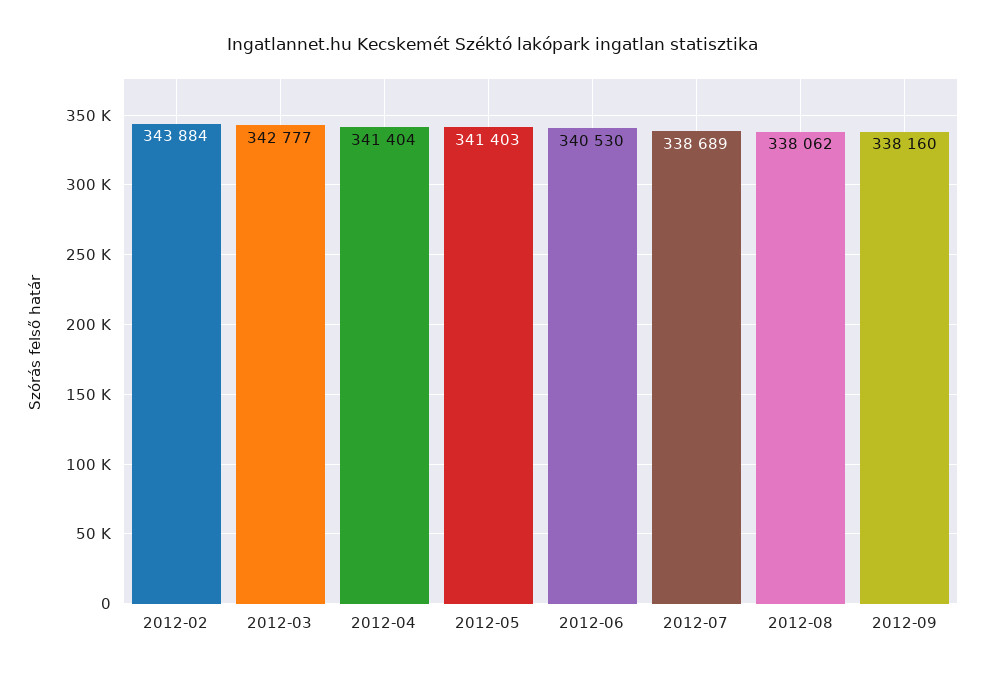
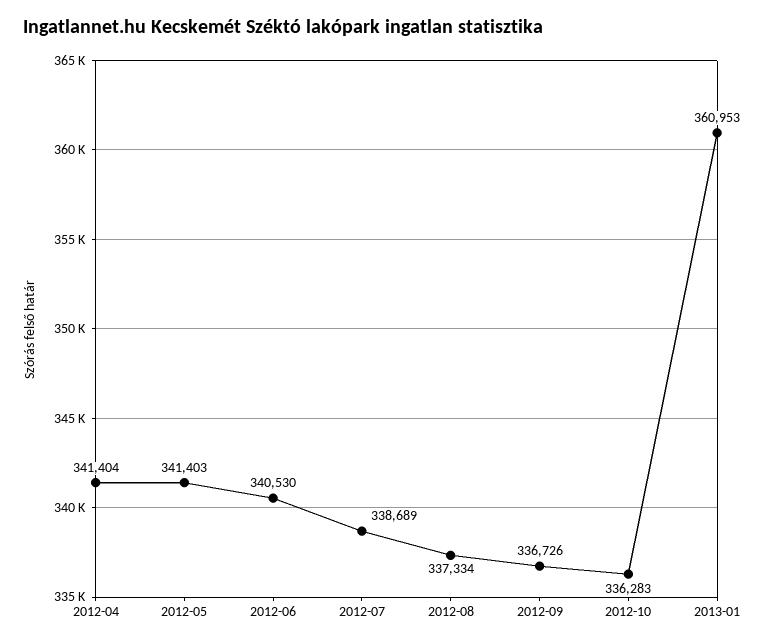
2012-02: 343884 -> none
2012-03: 342777 -> none
2012-08: 338062 -> 337334
2012-09: 338160 -> 336726
2012-10: none -> 336283
2013-01: none -> 360953

